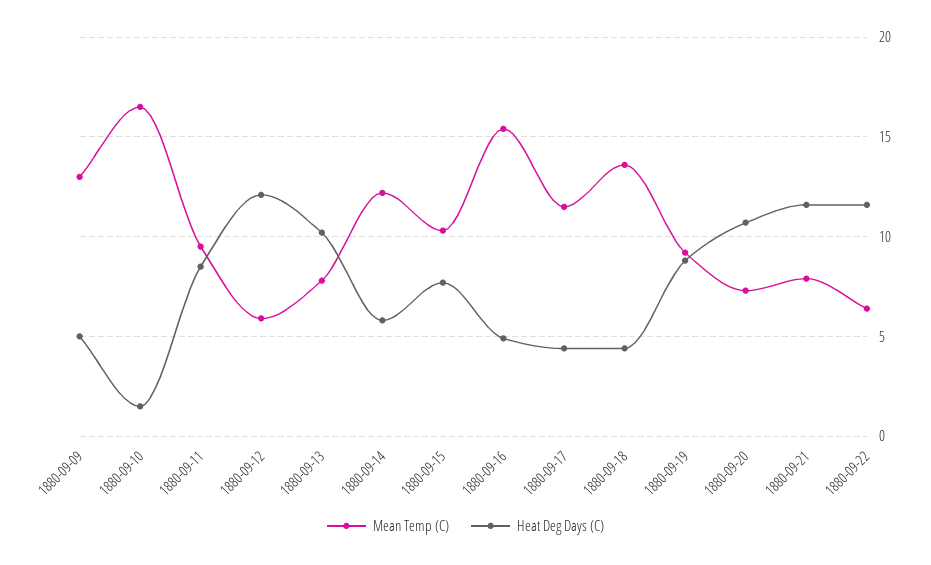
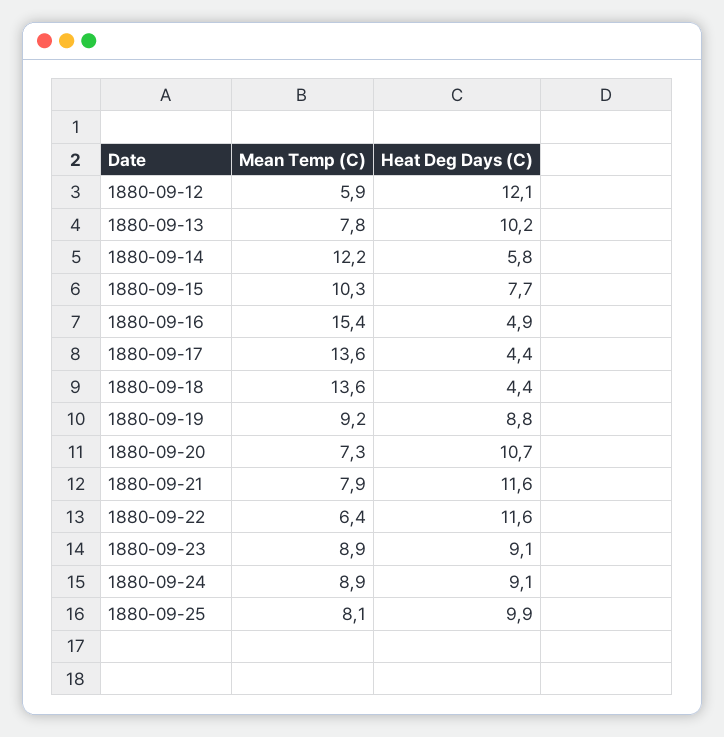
Mean Temp (C), 1880-09-09: 13 -> none
Heat Deg Days (C), 1880-09-09: 5 -> none
Mean Temp (C), 1880-09-10: 16.5 -> none
Heat Deg Days (C), 1880-09-10: 1.5 -> none
Mean Temp (C), 1880-09-11: 9.5 -> none
Heat Deg Days (C), 1880-09-11: 8.5 -> none
Mean Temp (C), 1880-09-17: 11.5 -> 13.6
Mean Temp (C), 1880-09-23: none -> 8.9
Heat Deg Days (C), 1880-09-23: none -> 9.1
Mean Temp (C), 1880-09-24: none -> 8.9
Heat Deg Days (C), 1880-09-24: none -> 9.1
Mean Temp (C), 1880-09-25: none -> 8.1
Heat Deg Days (C), 1880-09-25: none -> 9.9

